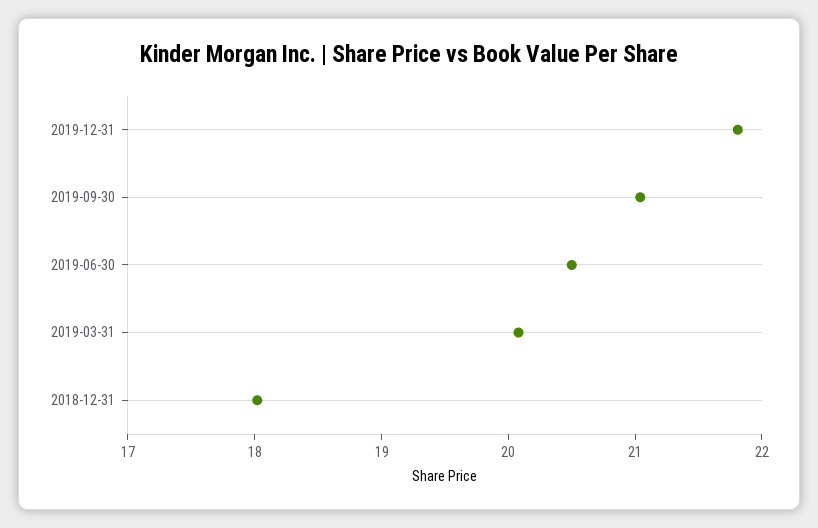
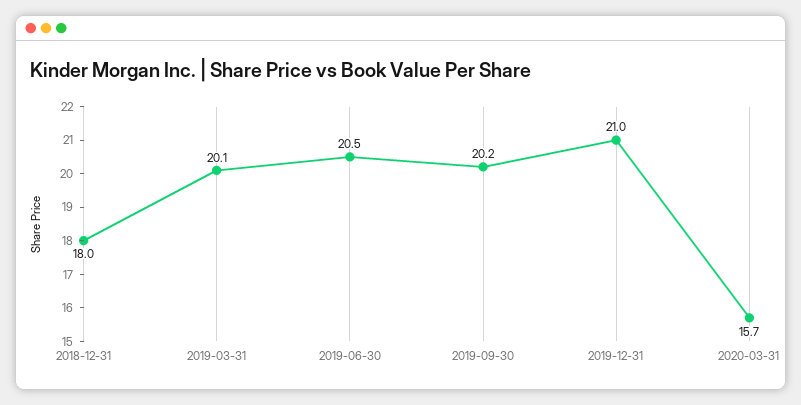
2019-12-31: 21.8 -> 21
2019-09-30: 21 -> 20.2
2020-03-31: none -> 15.7

